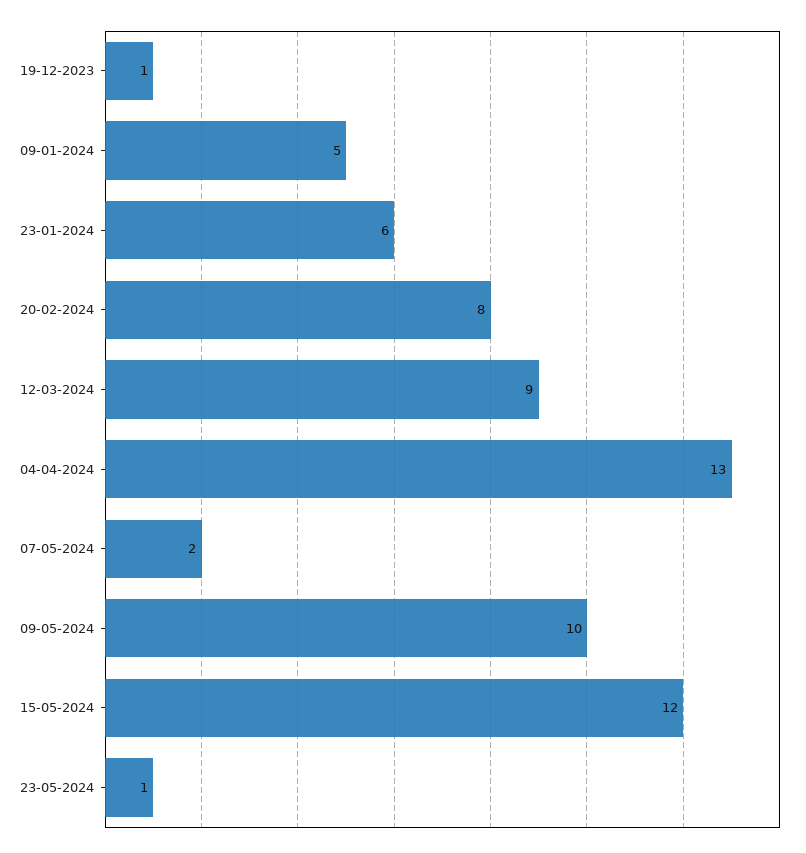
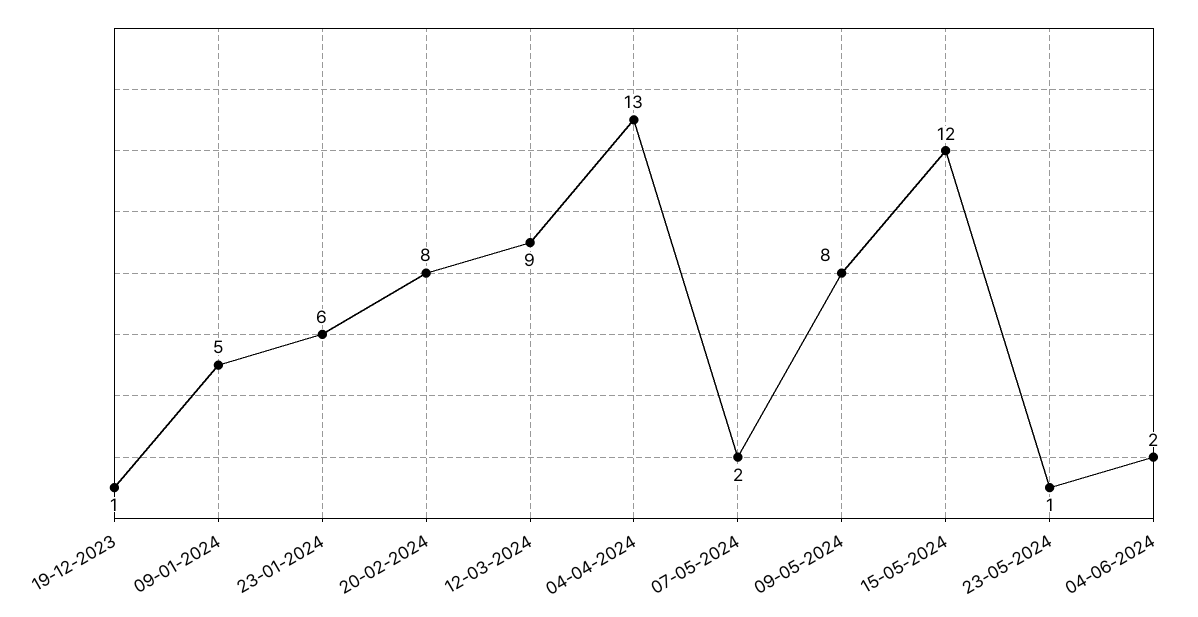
09-05-2024: 10 -> 8
04-06-2024: none -> 2

